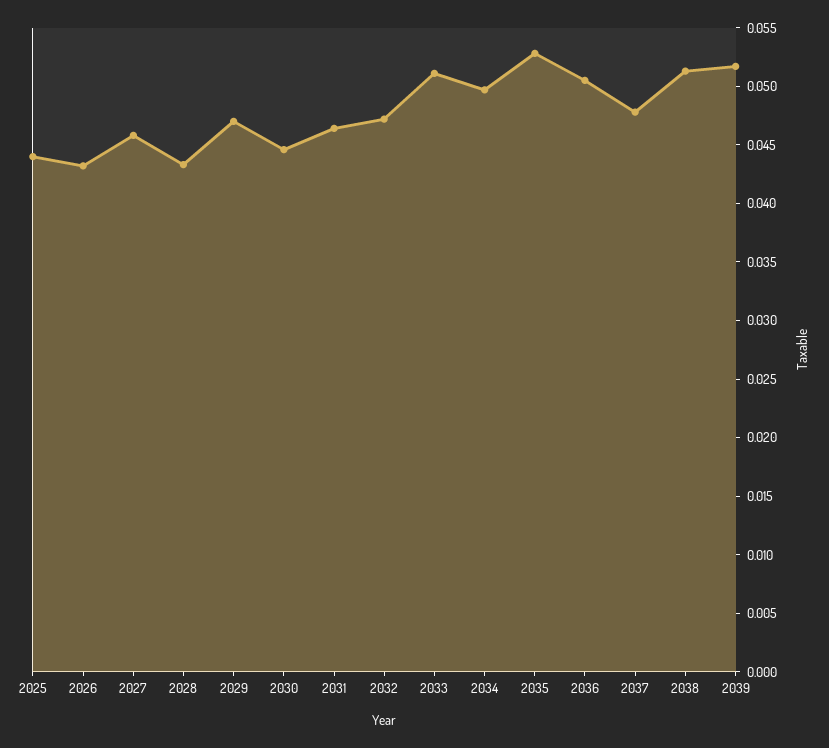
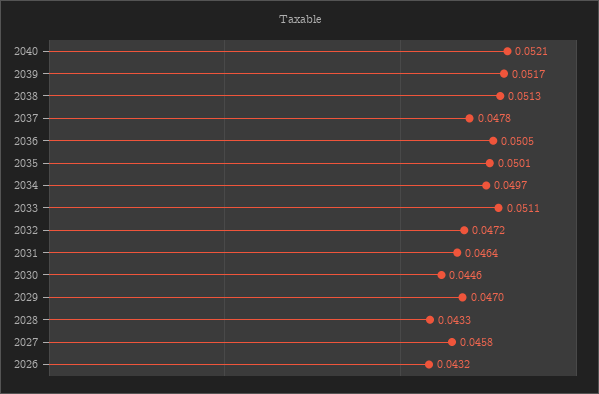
2025: 0.044 -> none
2035: 0.053 -> 0.0501
2040: none -> 0.0521

